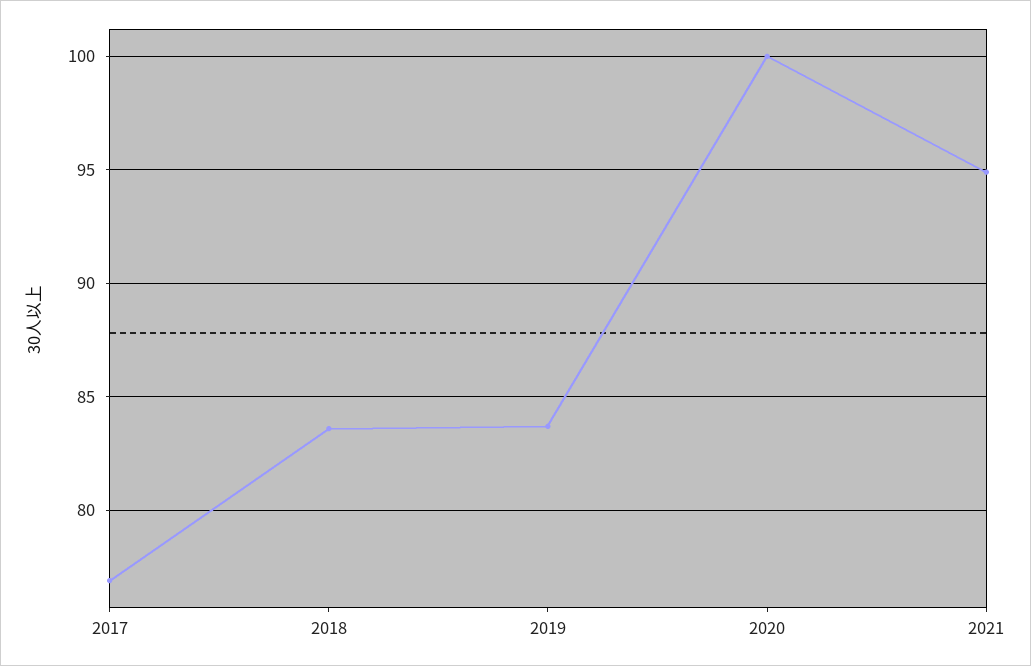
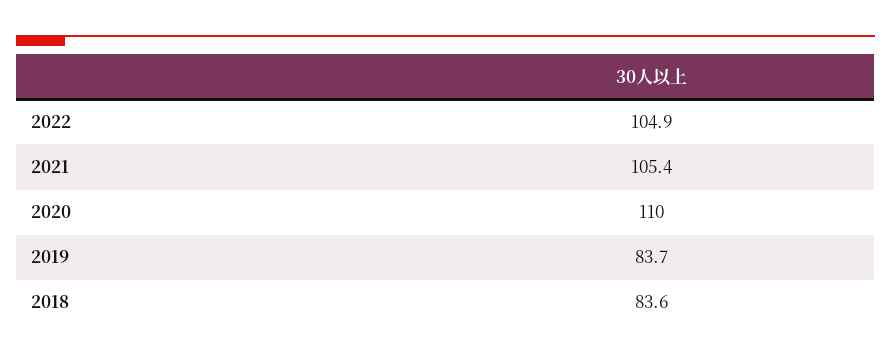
2017: 77 -> none
2020: 100 -> 110
2021: 95 -> 105.4
2022: none -> 104.9

